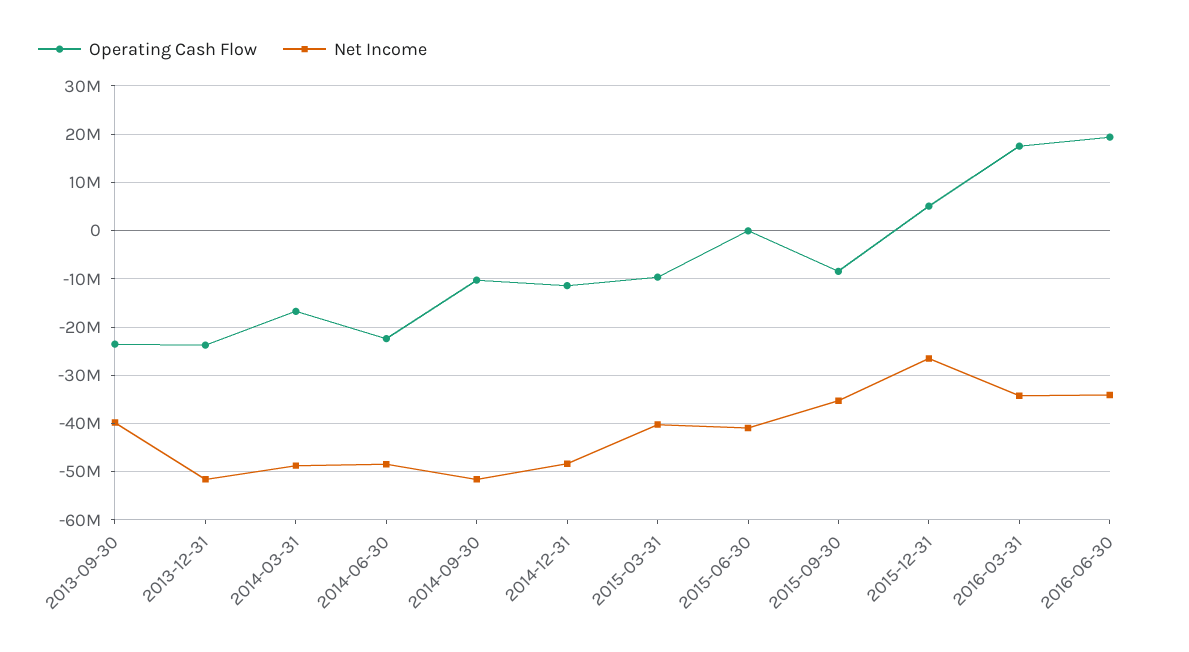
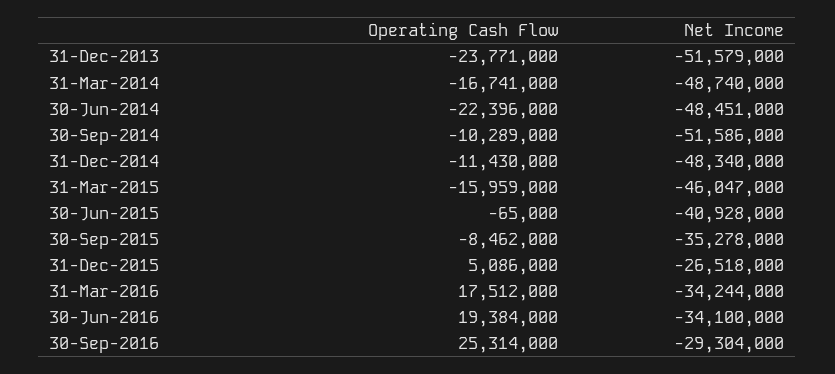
Operating Cash Flow, 2013-09-30: -24000000 -> none
Net Income, 2013-09-30: -40000000 -> none
Operating Cash Flow, 2015-03-31: -10000000 -> -15959000
Net Income, 2015-03-31: -40000000 -> -46047000
Operating Cash Flow, 30-Sep-2016: none -> 25314000
Net Income, 30-Sep-2016: none -> -29304000

